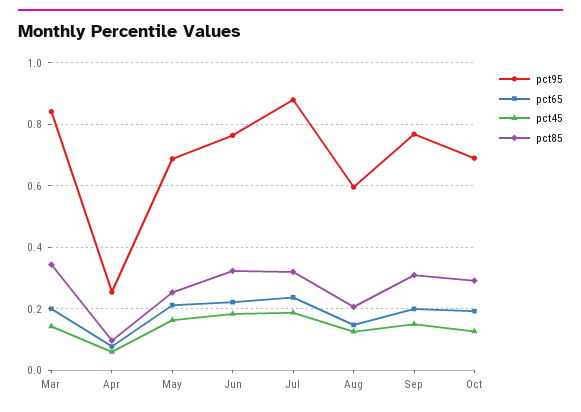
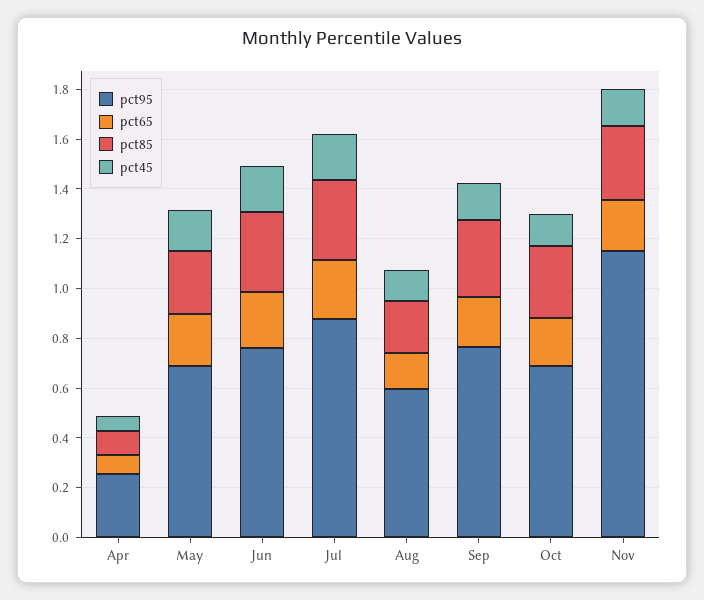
pct95, Mar: 0.84 -> none
pct65, Mar: 0.2 -> none
pct45, Mar: 0.14 -> none
pct85, Mar: 0.34 -> none
pct95, Nov: none -> 1.15
pct65, Nov: none -> 0.2
pct85, Nov: none -> 0.3
pct45, Nov: none -> 0.15

